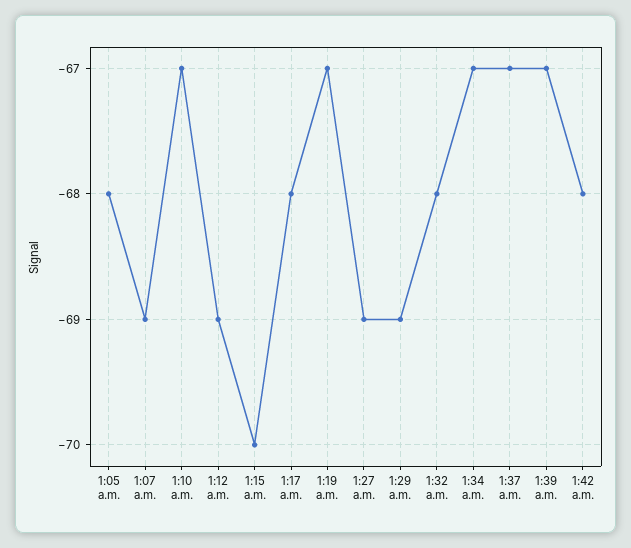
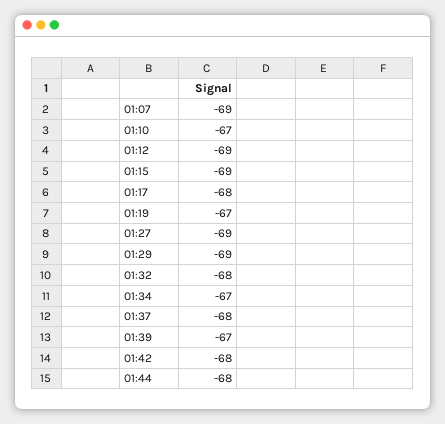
1:05 a.m.: -68 -> none
1:15 a.m.: -70 -> -69
1:37 a.m.: -67 -> -68
01:44: none -> -68

